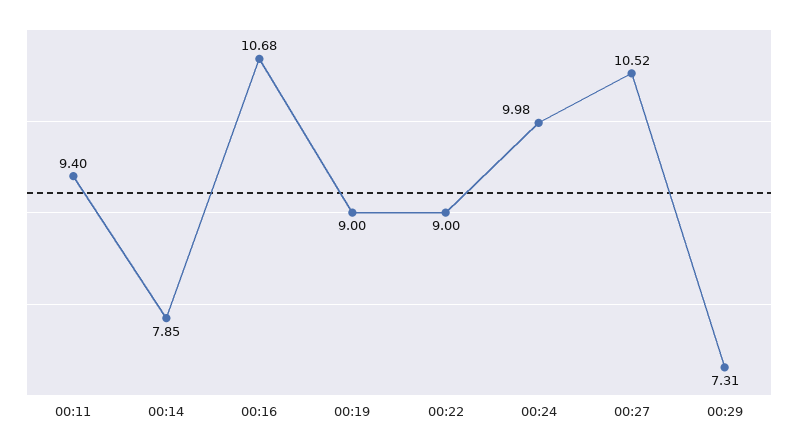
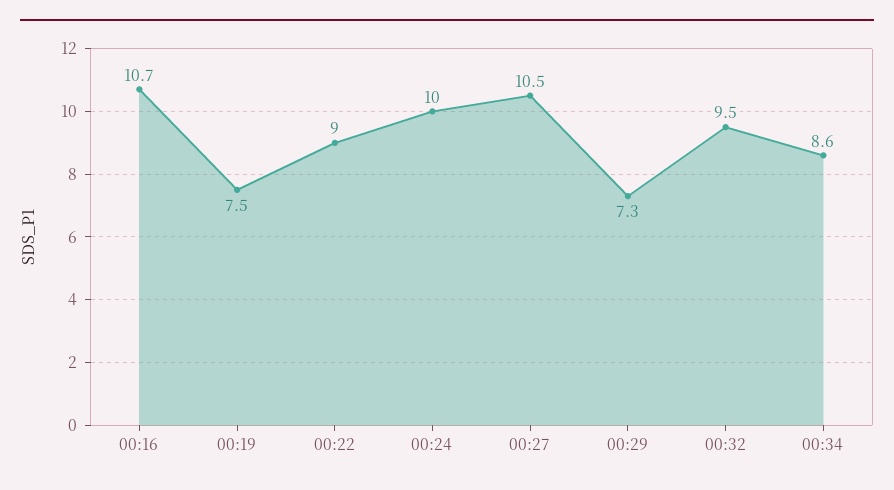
00:11: 9.4 -> none
00:14: 7.85 -> none
00:19: 9 -> 7.5
00:32: none -> 9.5
00:34: none -> 8.6

